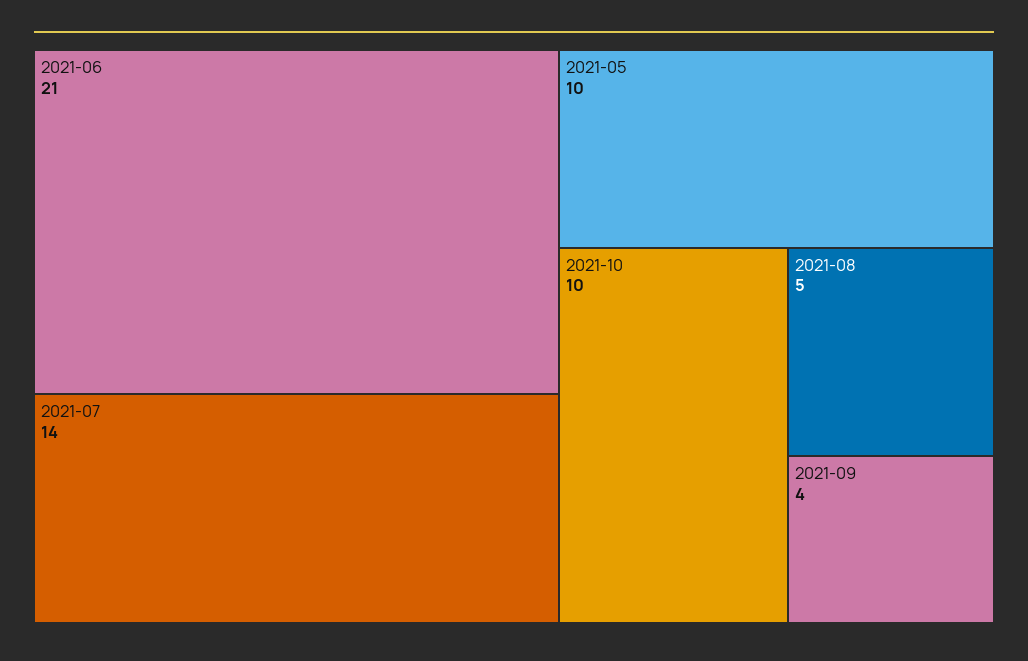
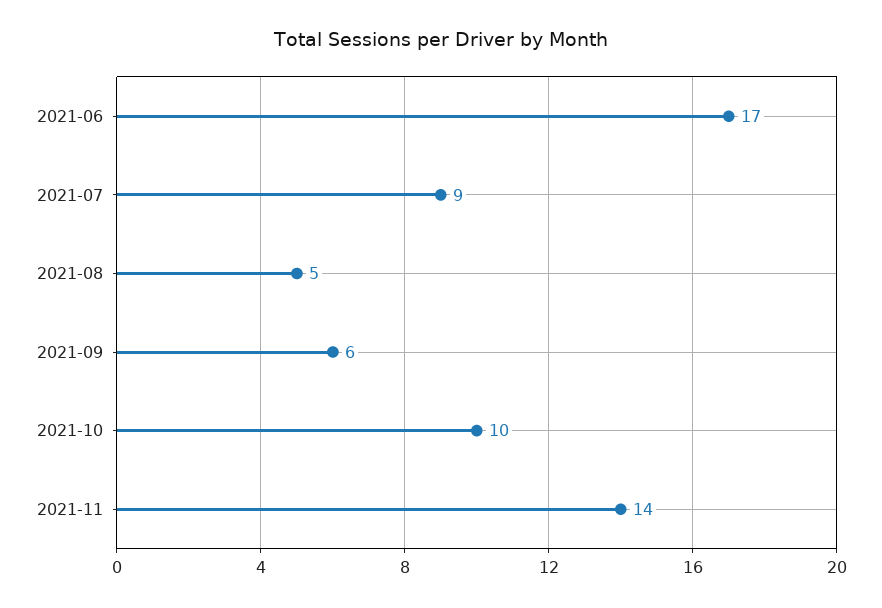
2021-06: 21 -> 17
2021-07: 14 -> 9
2021-05: 10 -> none
2021-09: 4 -> 6
2021-11: none -> 14

